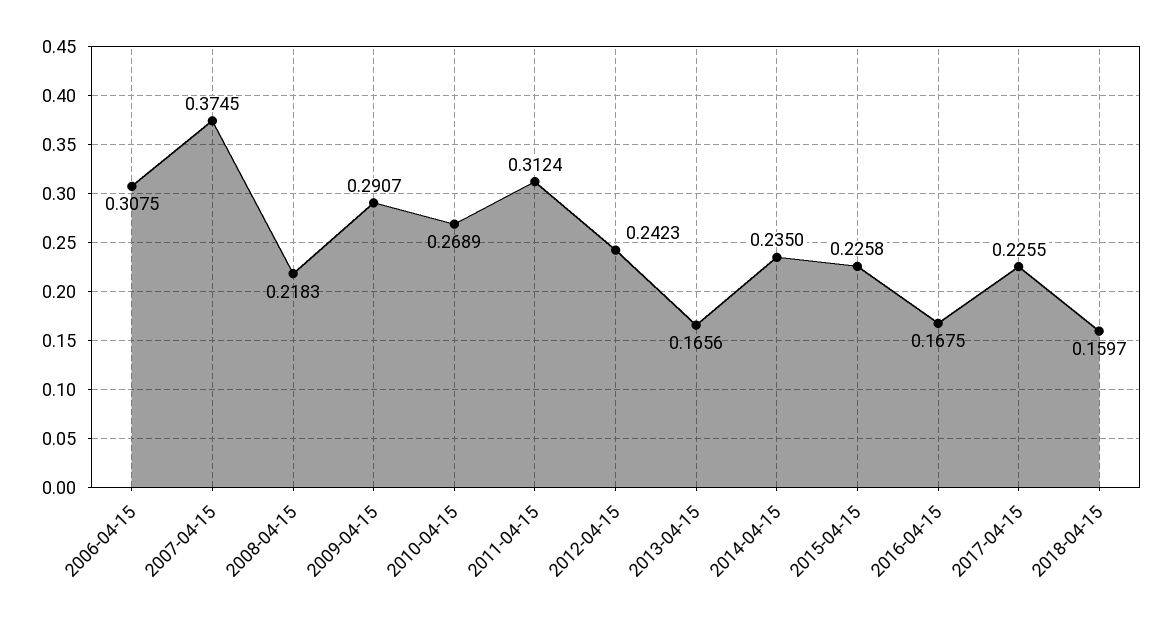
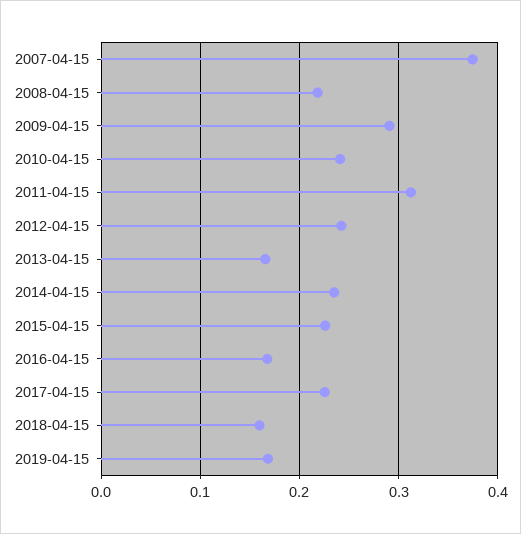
2006-04-15: 0.3075 -> none
2010-04-15: 0.2689 -> 0.24
2019-04-15: none -> 0.17

